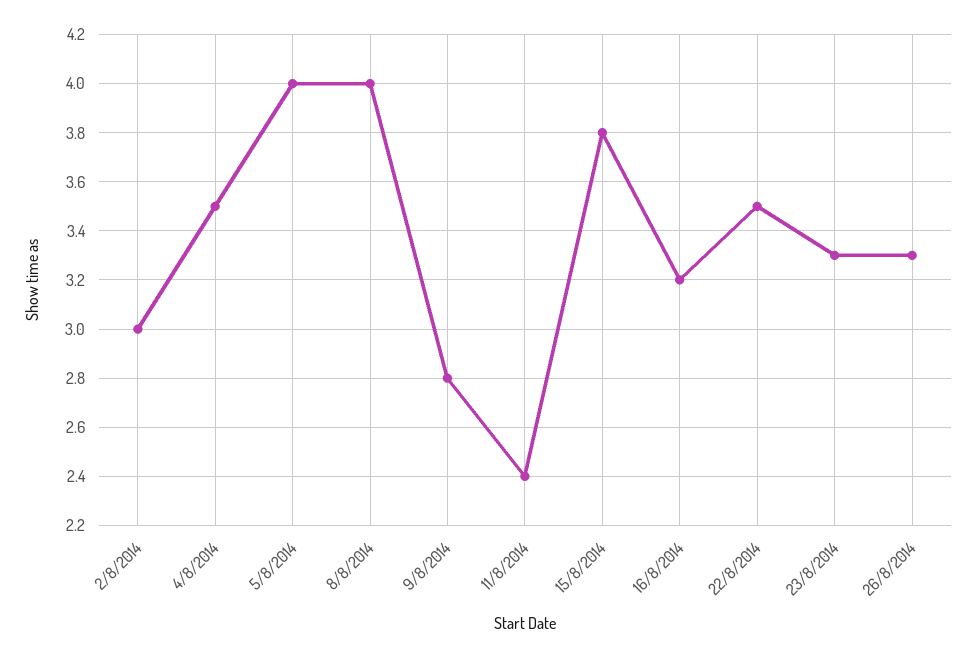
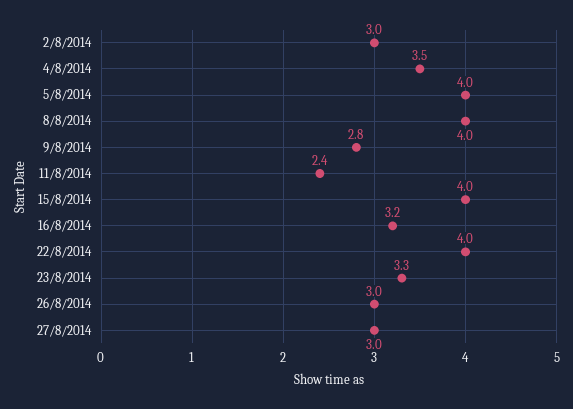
15/8/2014: 3.8 -> 4
22/8/2014: 3.5 -> 4
26/8/2014: 3.3 -> 3
27/8/2014: none -> 3

